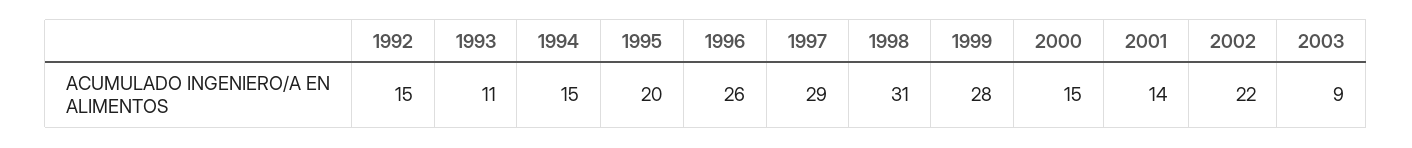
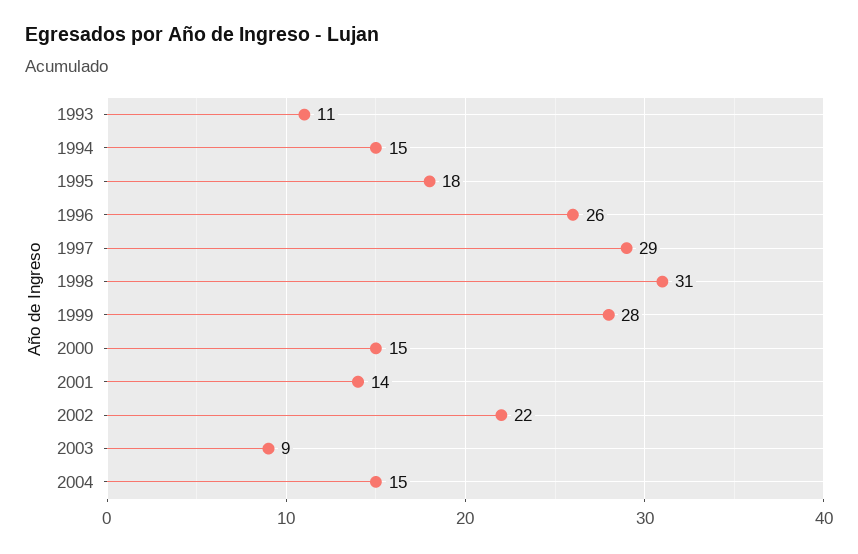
1992: 15 -> none
1995: 20 -> 18
2004: none -> 15

